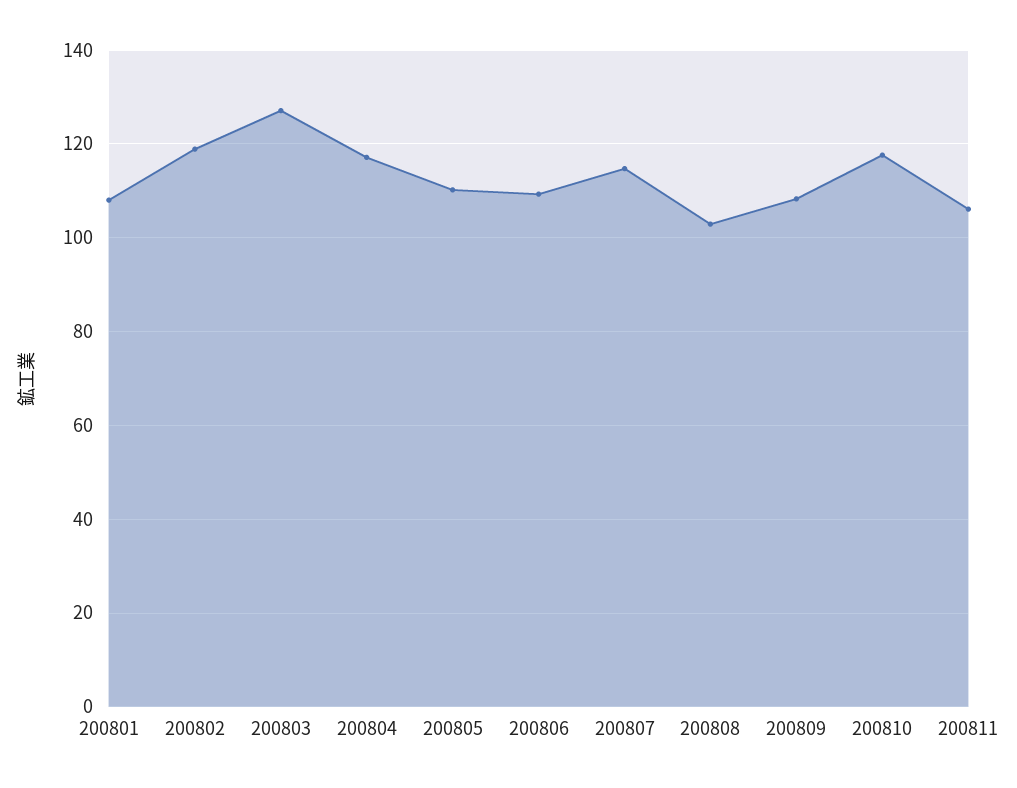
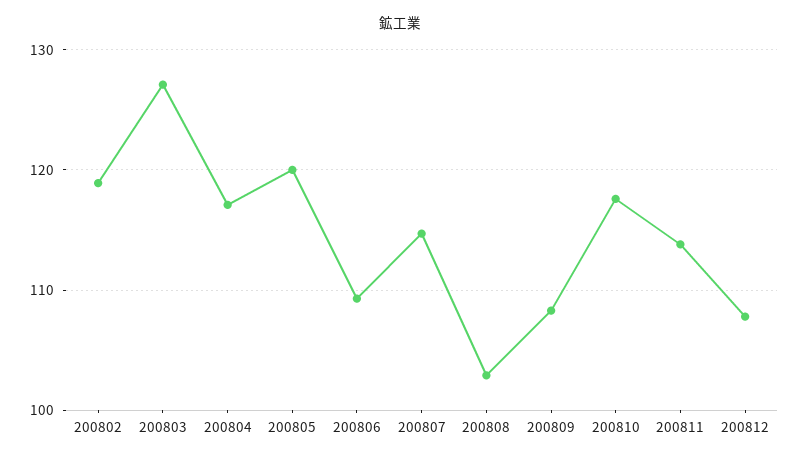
200801: 108 -> none
200805: 110 -> 120
200811: 106 -> 114
200812: none -> 108

